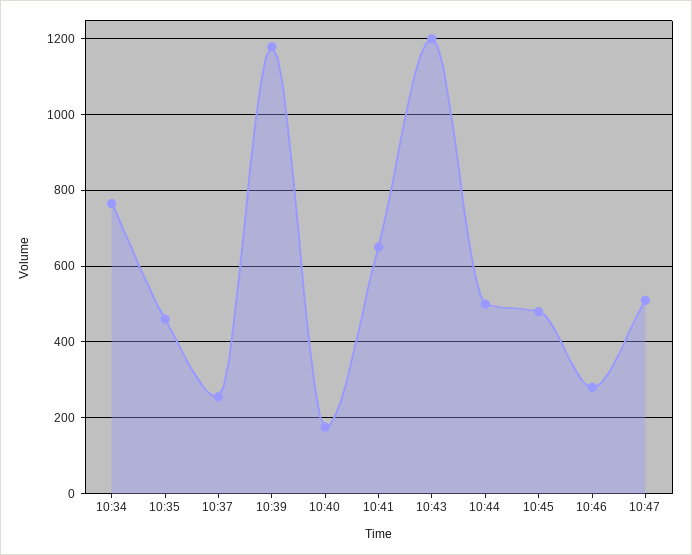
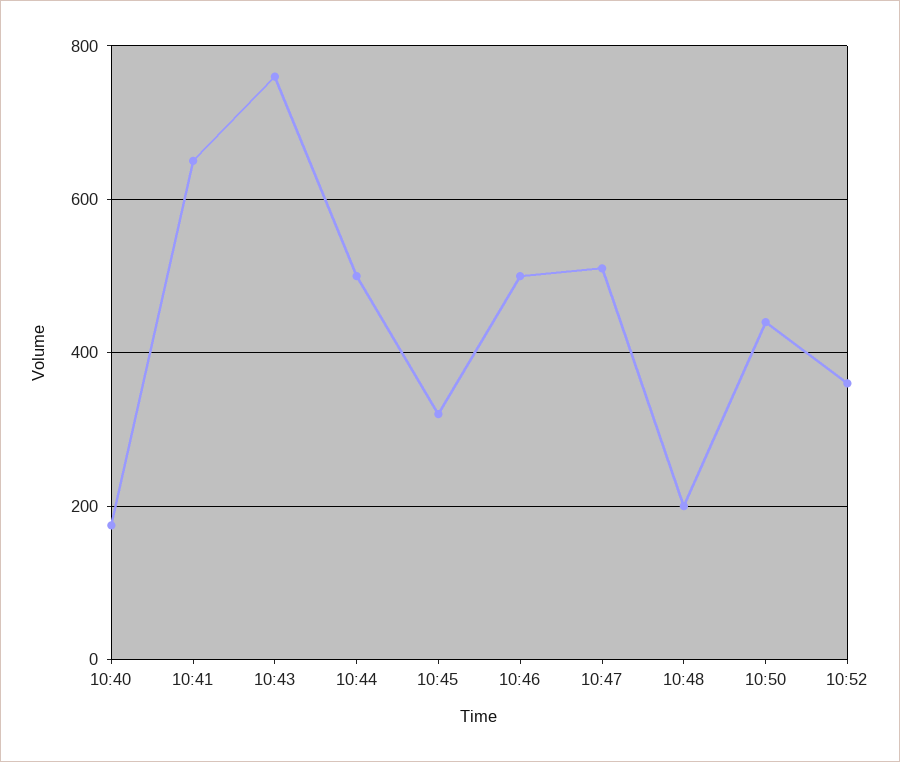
10:34: 760 -> none
10:35: 460 -> none
10:37: 260 -> none
10:39: 1180 -> none
10:43: 1200 -> 760
10:45: 480 -> 320
10:46: 280 -> 500
10:48: none -> 200
10:50: none -> 440
10:52: none -> 360

